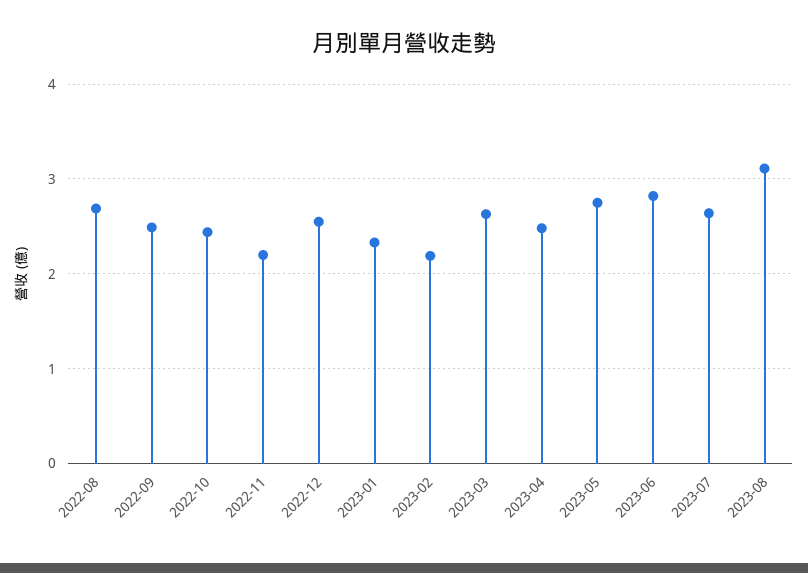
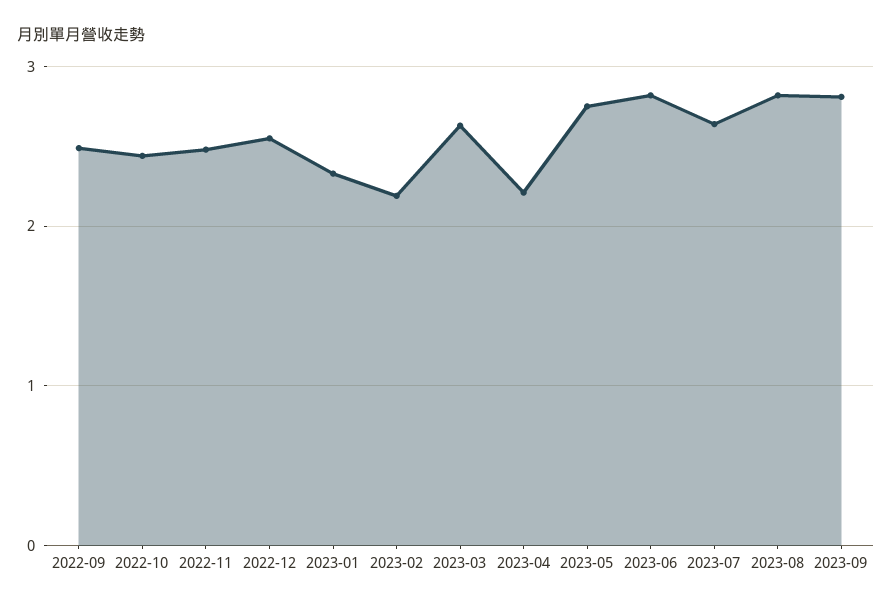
2022-08: 2.7 -> none
2022-11: 2.2 -> 2.5
2023-04: 2.5 -> 2.2
2023-08: 3.1 -> 2.8
2023-09: none -> 2.8

